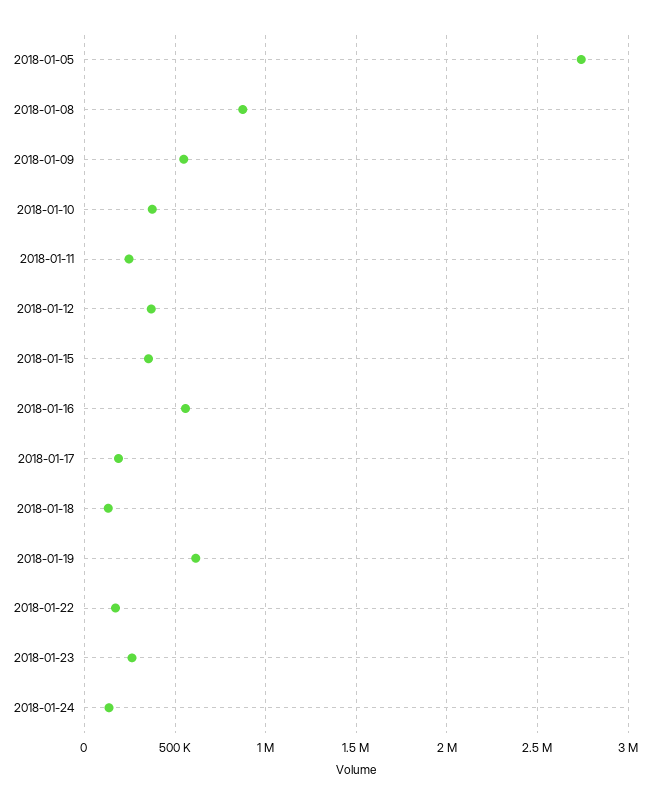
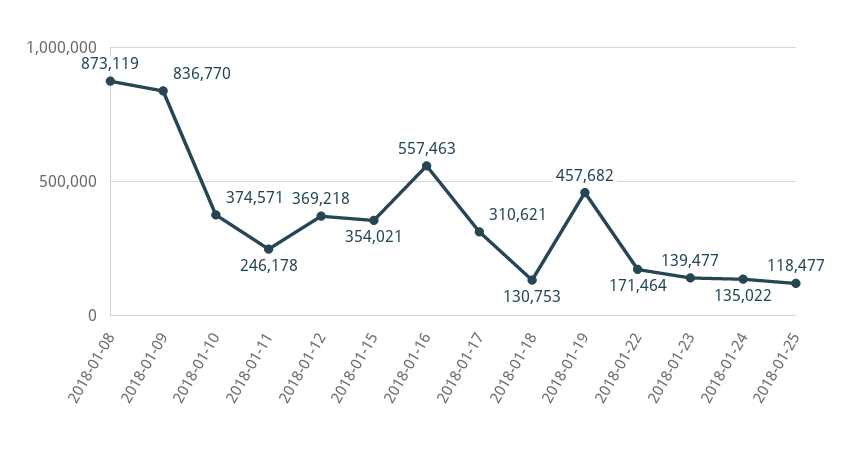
2018-01-05: 2750000 -> none
2018-01-09: 550000 -> 836770
2018-01-17: 200000 -> 310621
2018-01-19: 600000 -> 457682
2018-01-23: 250000 -> 139477
2018-01-25: none -> 118477

